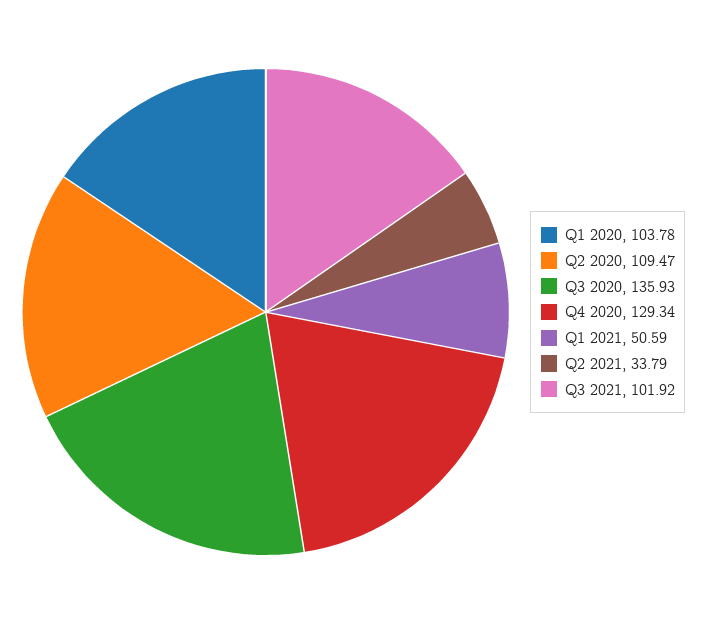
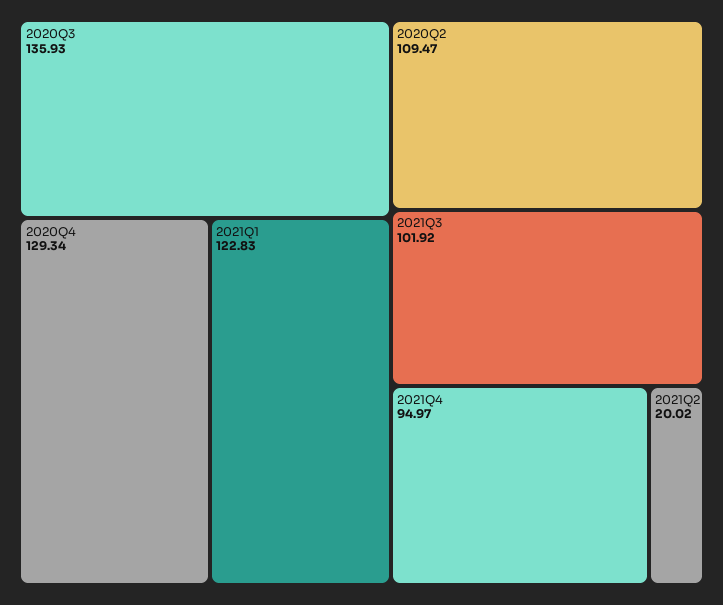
Q1 2020: 103.78 -> none
Q1 2021: 50.59 -> 122.83
Q2 2021: 33.79 -> 20.02
2021Q4: none -> 94.97

